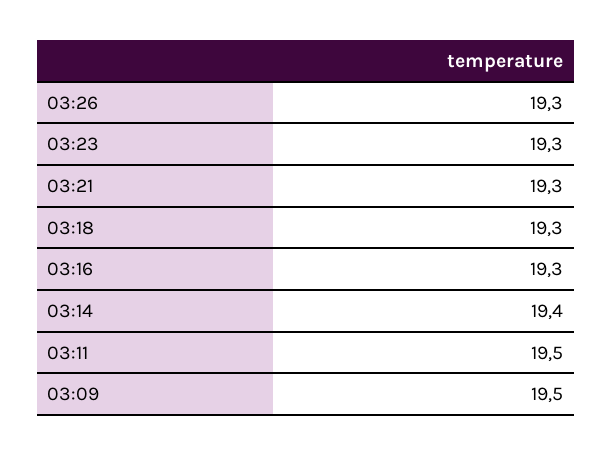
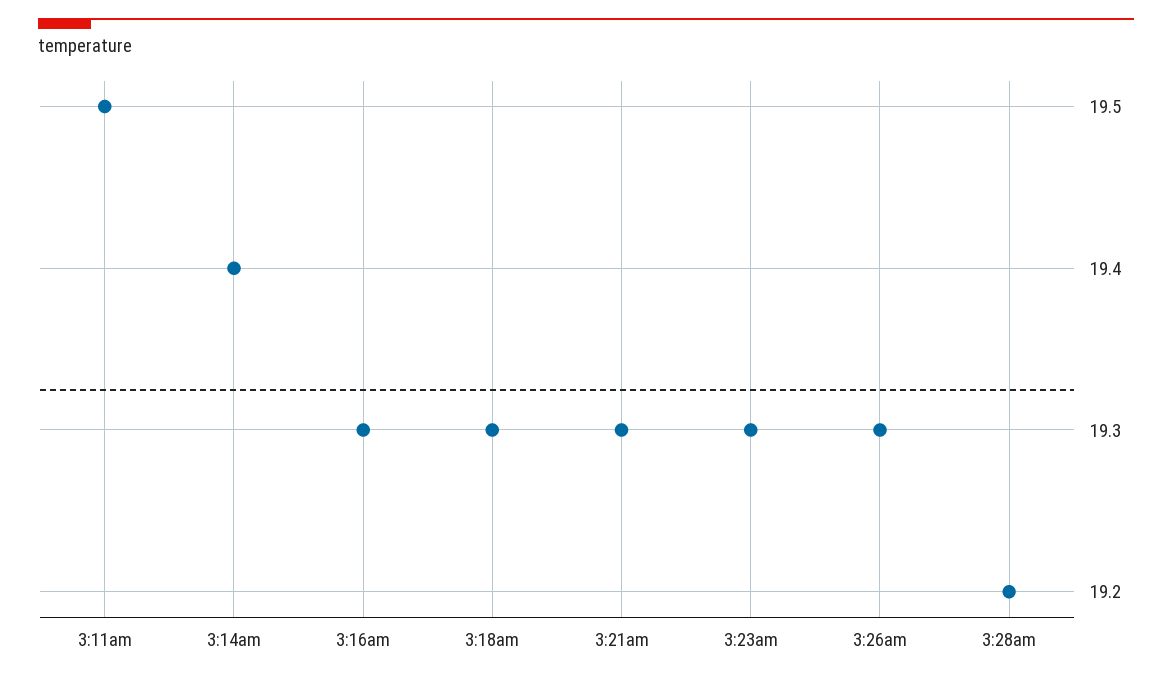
03:09: 19.5 -> none
3:28am: none -> 19.2

